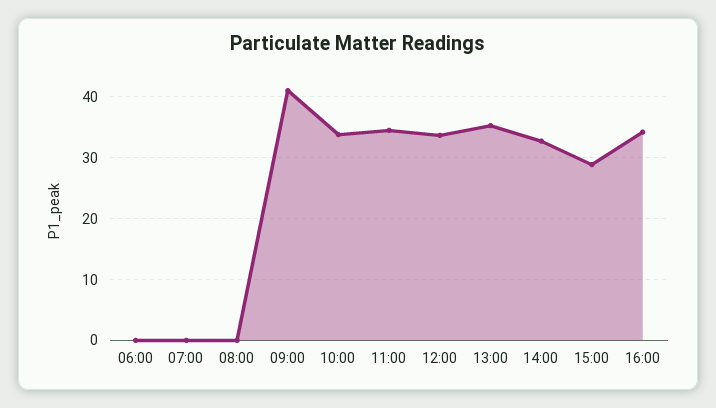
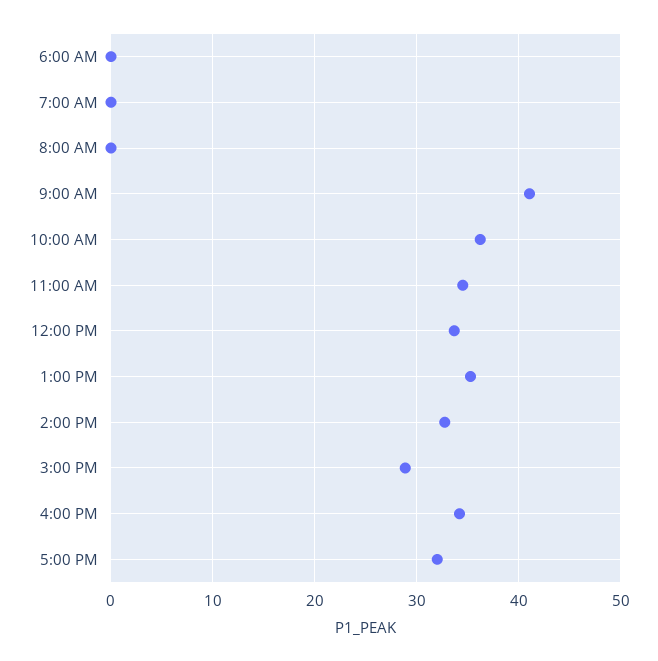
10:00: 34 -> 36
5:00 PM: none -> 32

